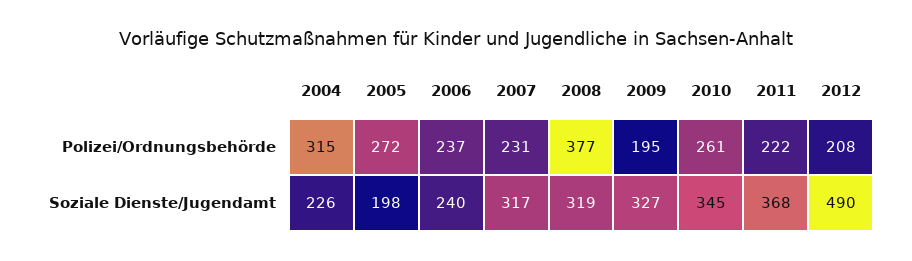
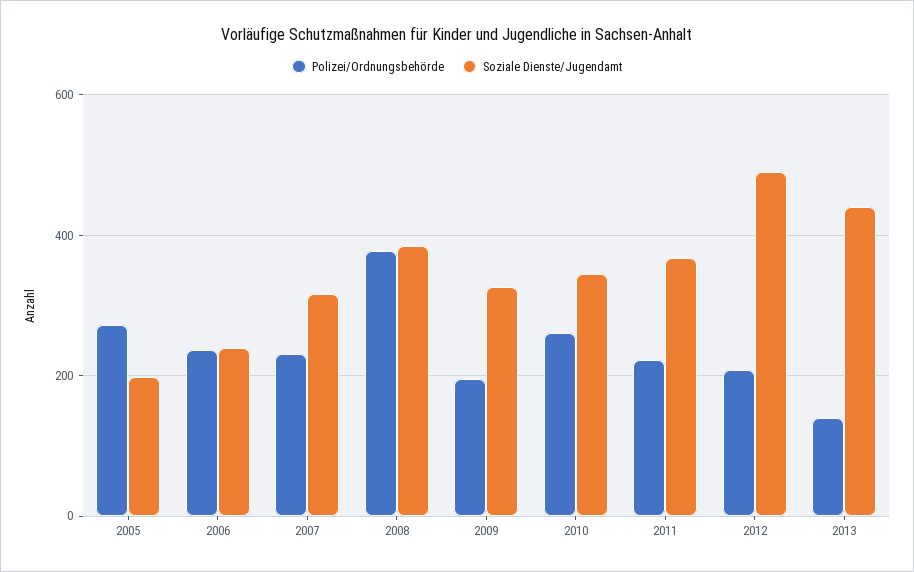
Polizei/Ordnungsbehörde, 2004: 315 -> none
Soziale Dienste/Jugendamt, 2004: 226 -> none
Soziale Dienste/Jugendamt, 2008: 319 -> 380
Polizei/Ordnungsbehörde, 2013: none -> 140
Soziale Dienste/Jugendamt, 2013: none -> 440

